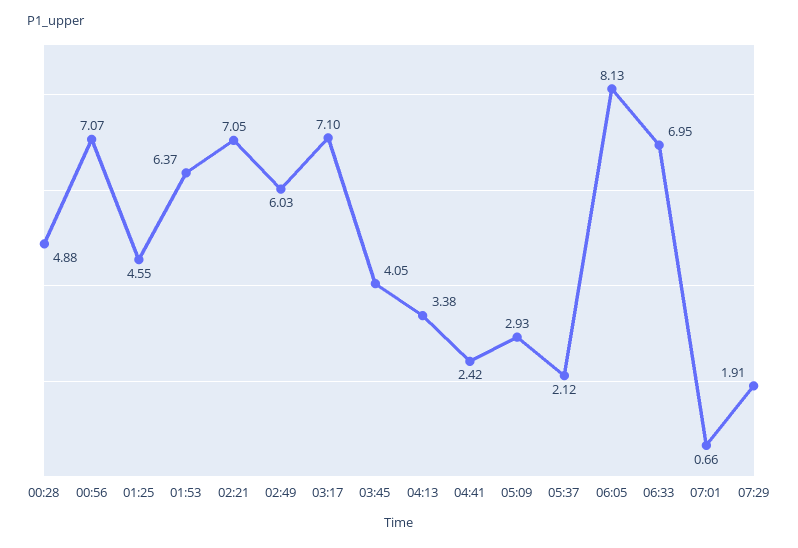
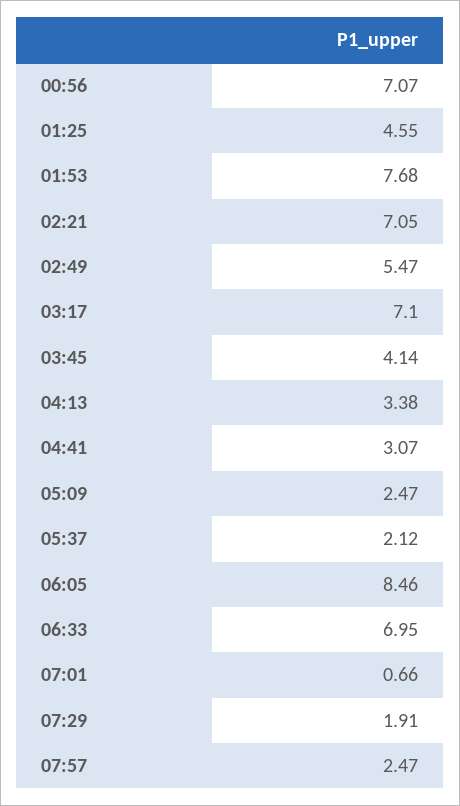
00:28: 4.88 -> none
01:53: 6.37 -> 7.68
02:49: 6.03 -> 5.47
03:45: 4.05 -> 4.14
04:41: 2.42 -> 3.07
05:09: 2.93 -> 2.47
06:05: 8.13 -> 8.46
07:57: none -> 2.47

